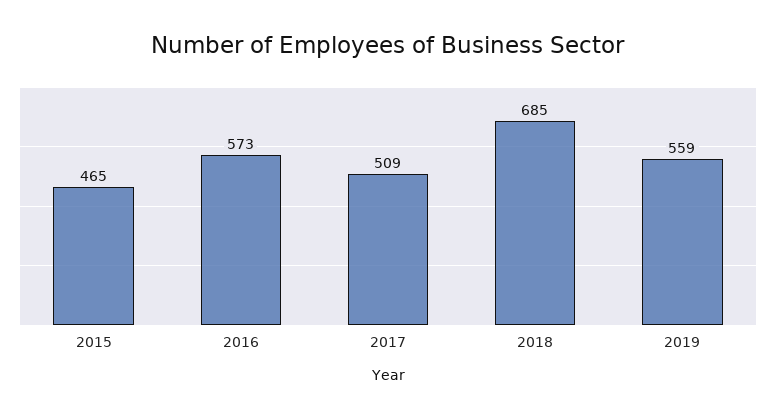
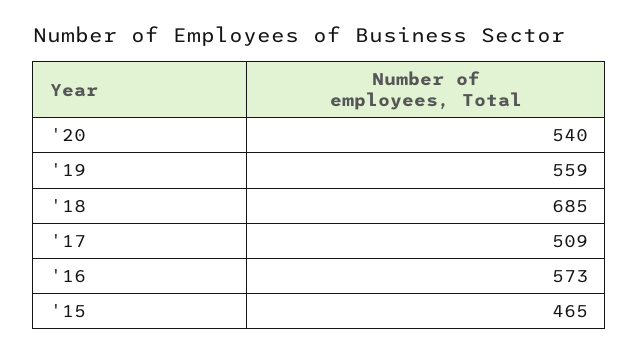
'20: none -> 540

